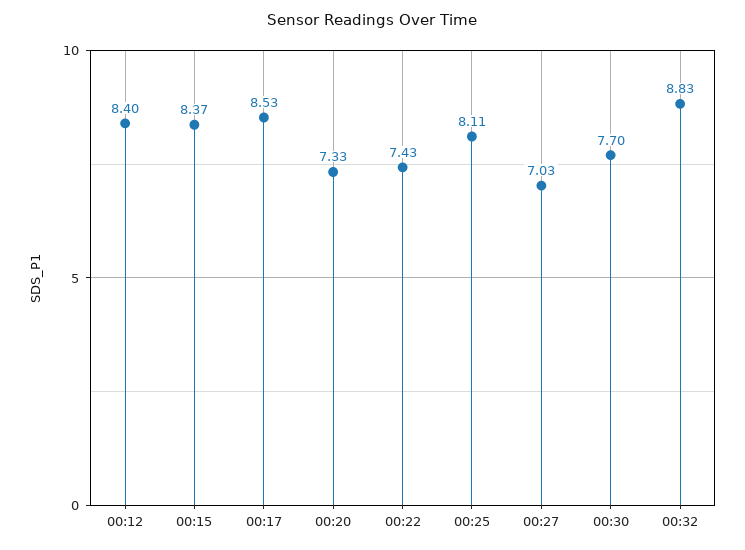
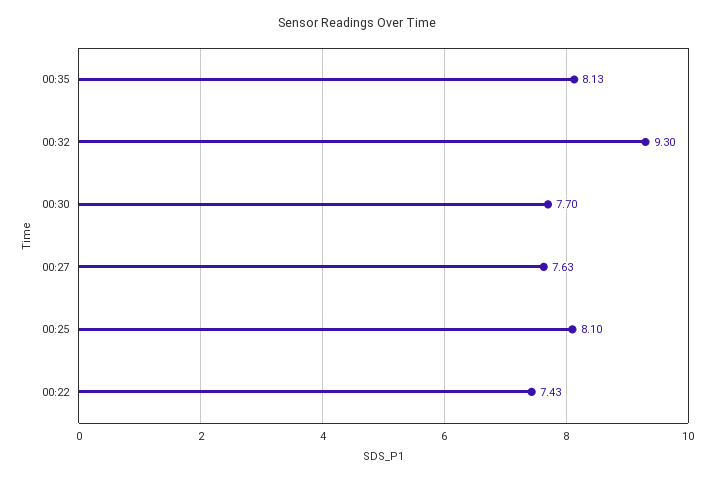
00:12: 8.4 -> none
00:15: 8.37 -> none
00:17: 8.53 -> none
00:20: 7.33 -> none
00:25: 8.11 -> 8.1
00:27: 7.03 -> 7.63
00:32: 8.83 -> 9.3
00:35: none -> 8.13

